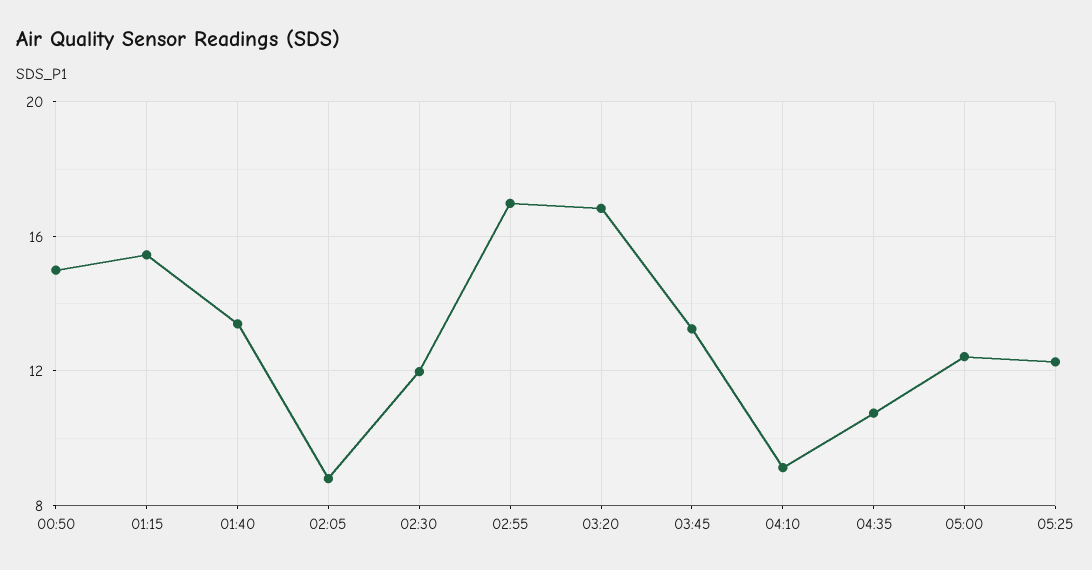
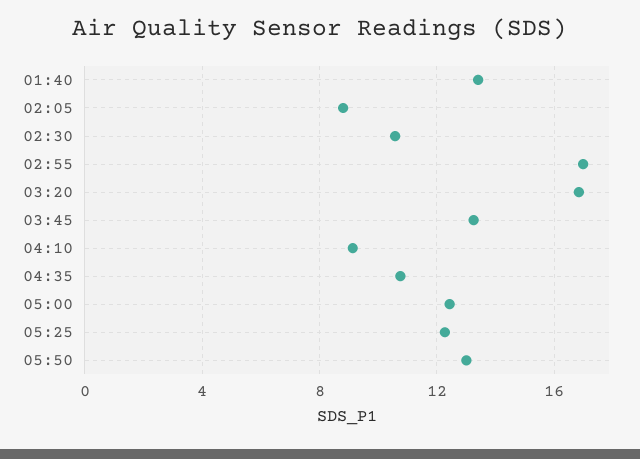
00:50: 15 -> none
01:15: 15.5 -> none
02:30: 12 -> 10.5
05:50: none -> 13

